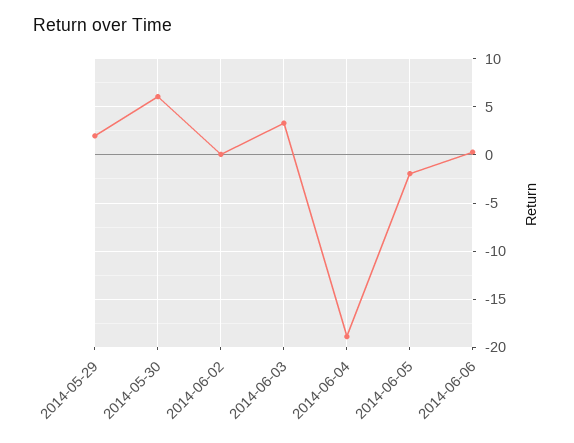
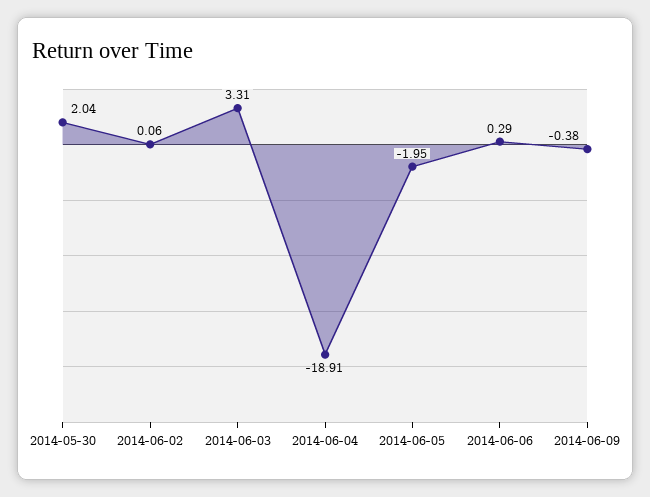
2014-05-29: 2 -> none
2014-05-30: 6 -> 2.04
2014-06-09: none -> -0.38

